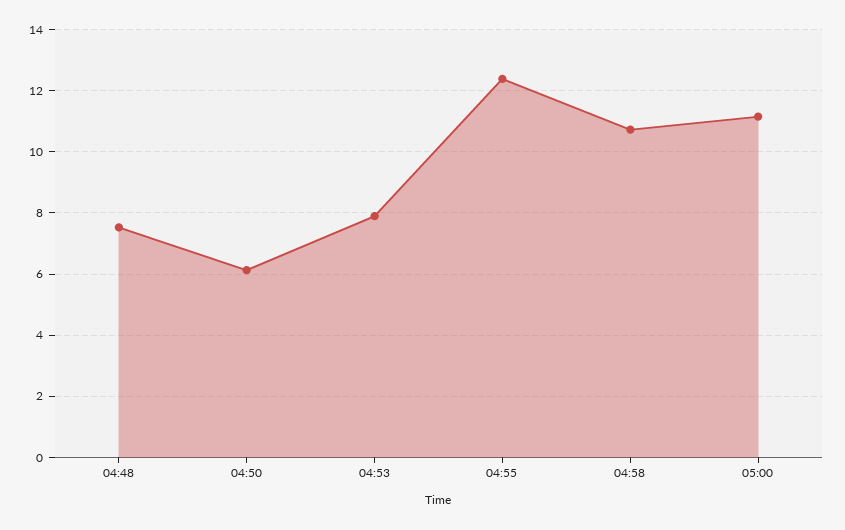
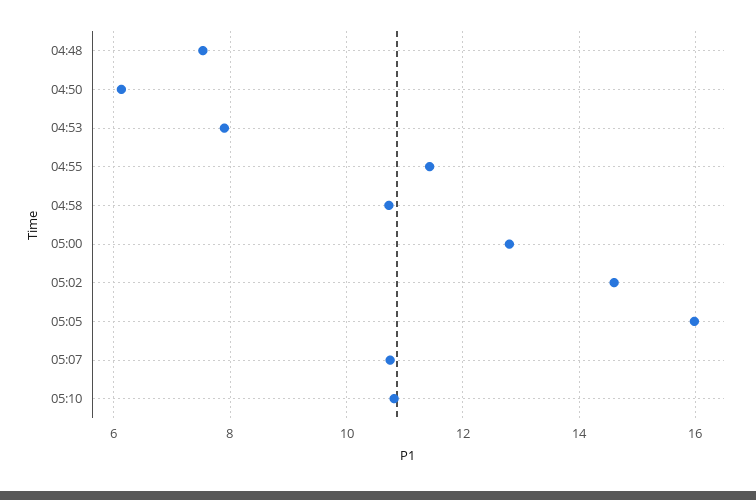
04:55: 12.4 -> 11.4
05:00: 11.2 -> 12.8
05:02: none -> 14.6
05:05: none -> 16
05:07: none -> 10.8
05:10: none -> 10.8

